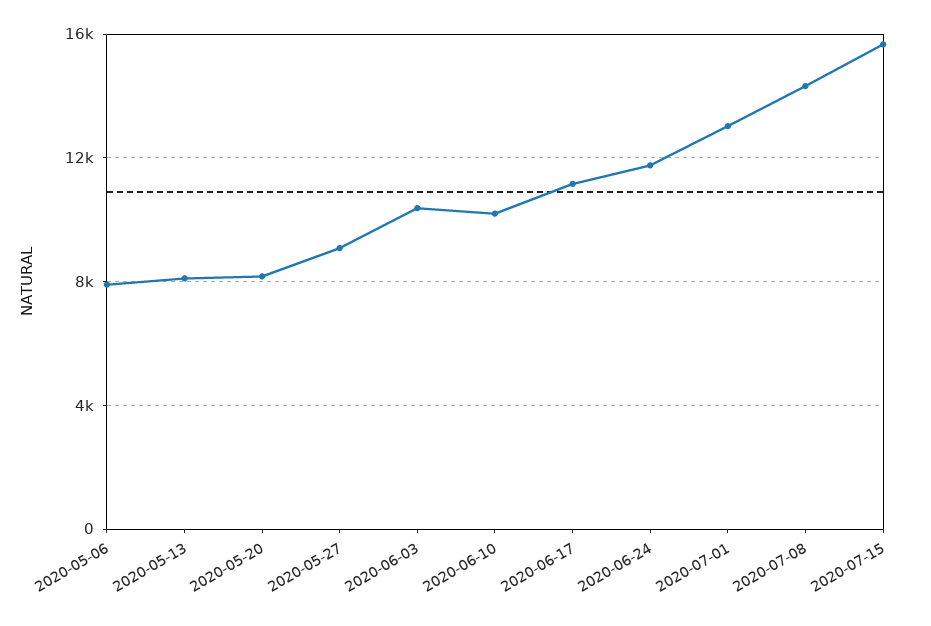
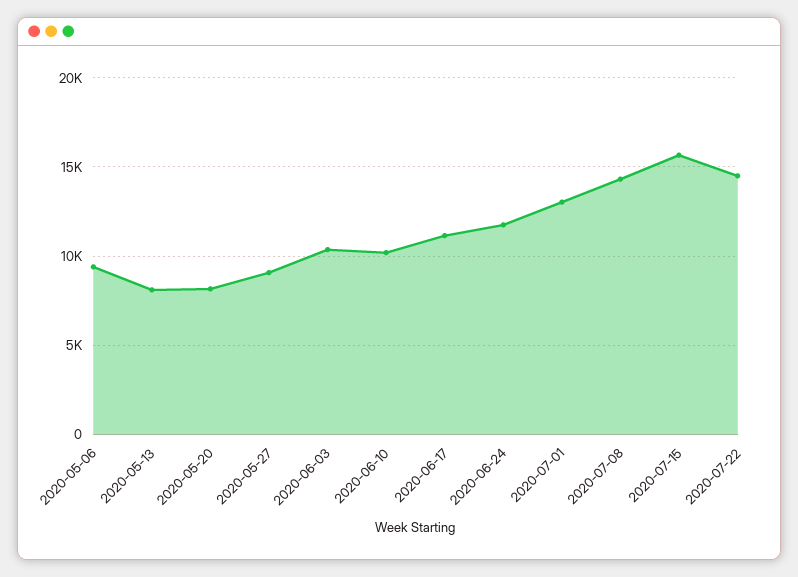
2020-05-06: 8000 -> 9500
2020-07-22: none -> 14500

